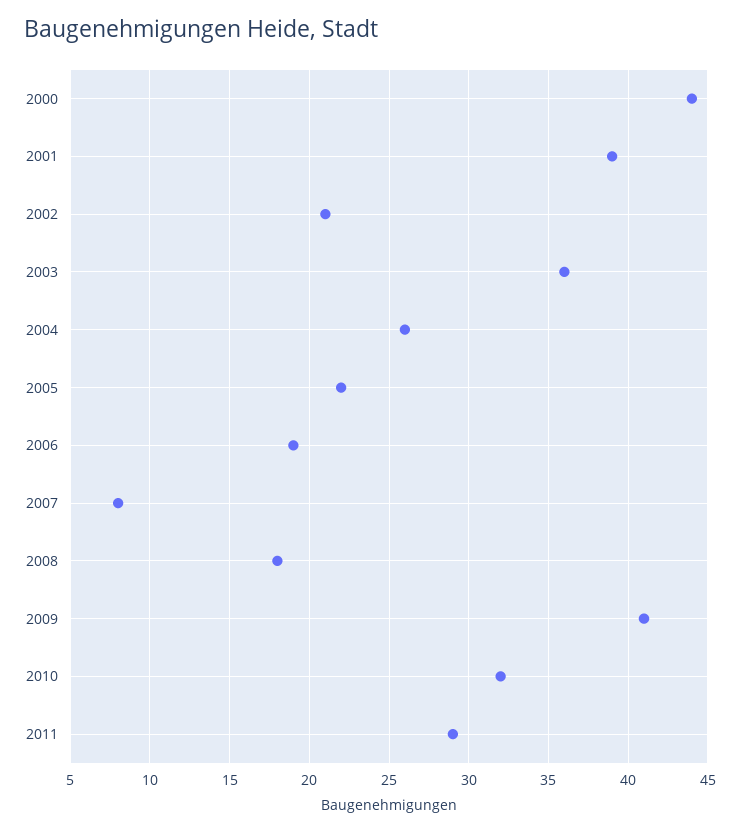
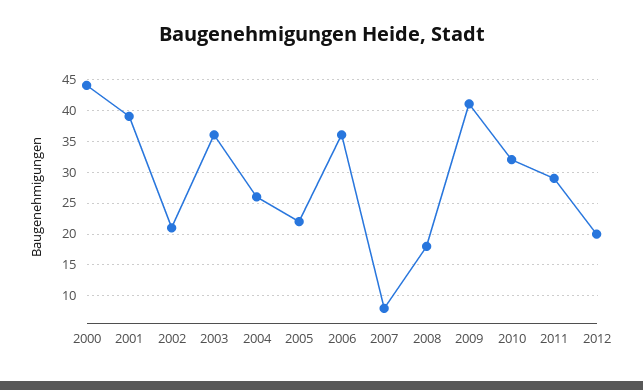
2006: 19 -> 36
2012: none -> 20

